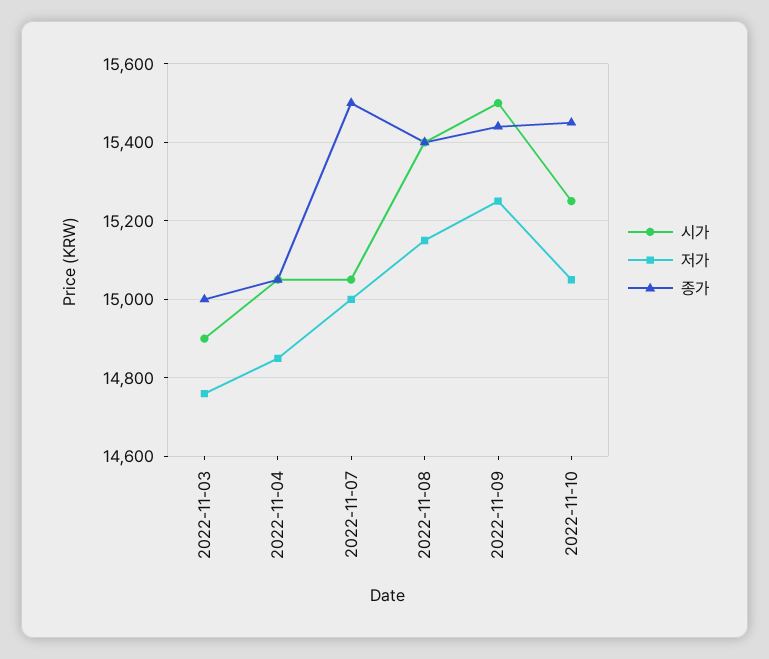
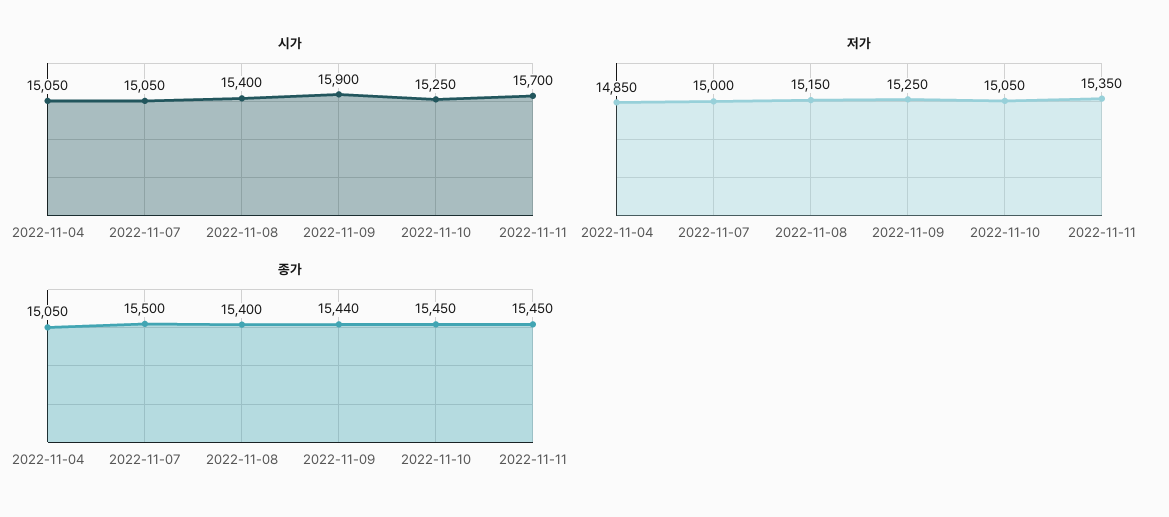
시가, 2022-11-03: 14900 -> none
저가, 2022-11-03: 14760 -> none
종가, 2022-11-03: 15000 -> none
시가, 2022-11-09: 15500 -> 15900
시가, 2022-11-11: none -> 15700
저가, 2022-11-11: none -> 15350
종가, 2022-11-11: none -> 15450

